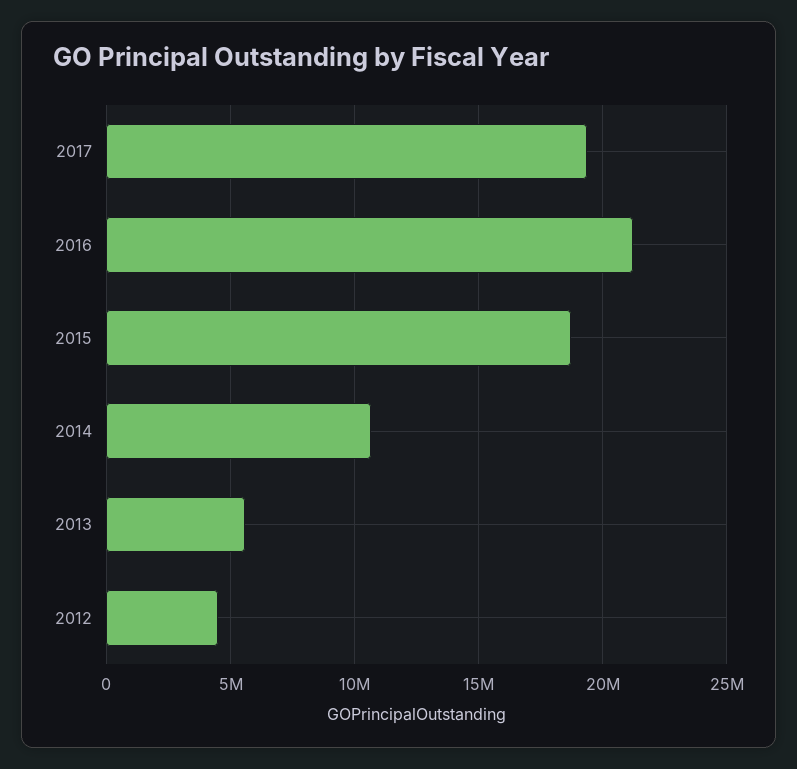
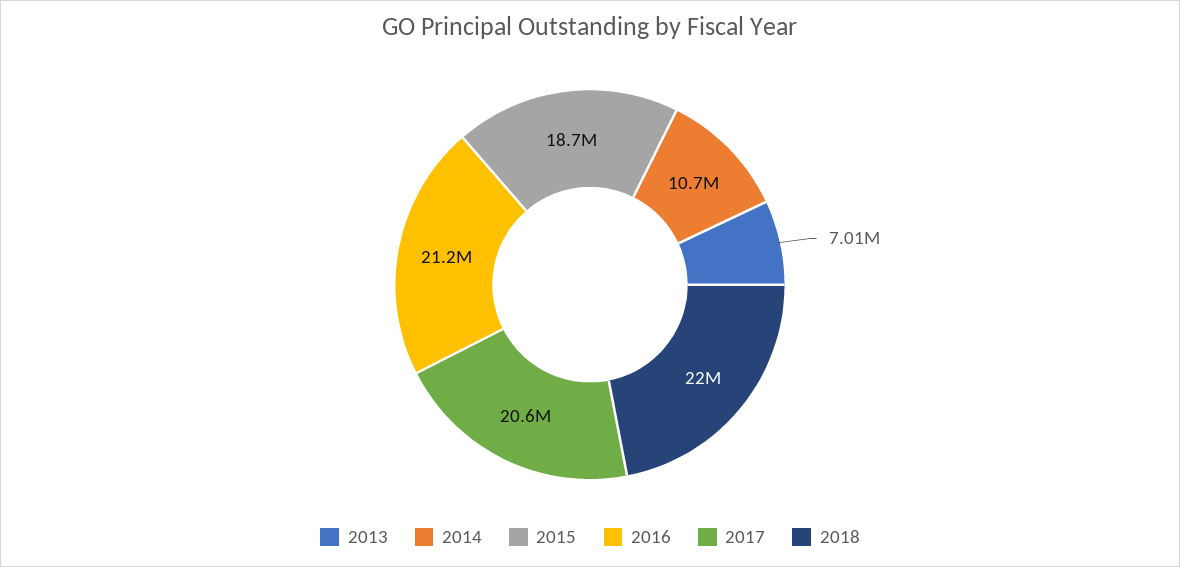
2017: 19500000 -> 20600000
2013: 5500000 -> 7010000
2012: 4500000 -> none
2018: none -> 22000000

